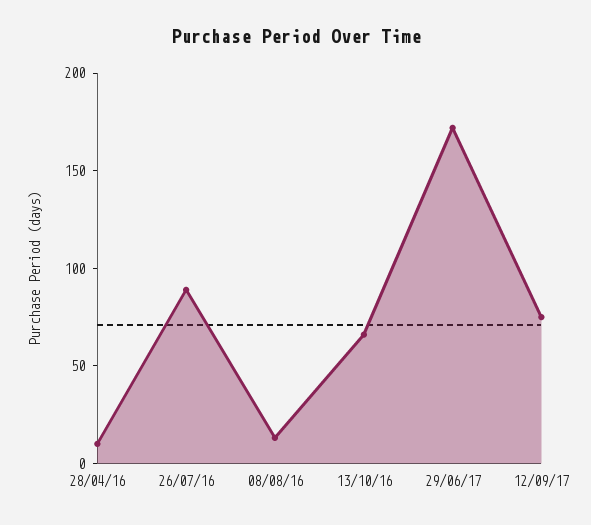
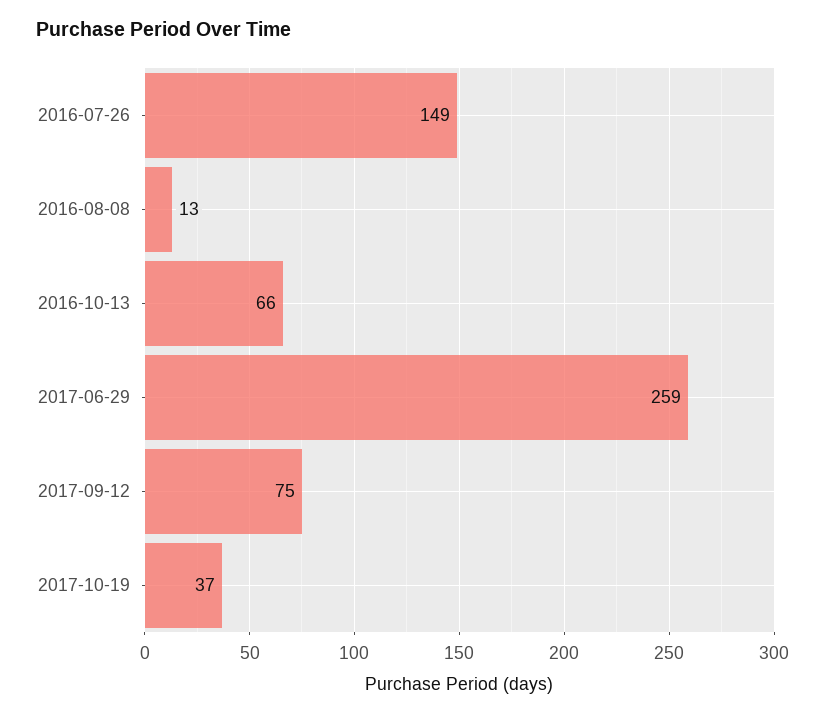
28/04/16: 10 -> none
26/07/16: 90 -> 149
29/06/17: 170 -> 259
2017-10-19: none -> 37

